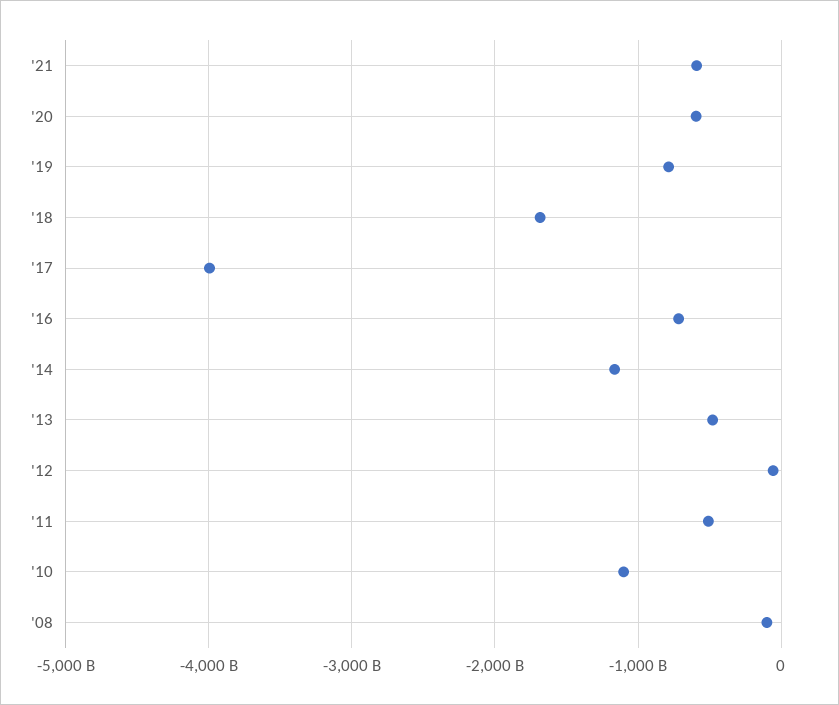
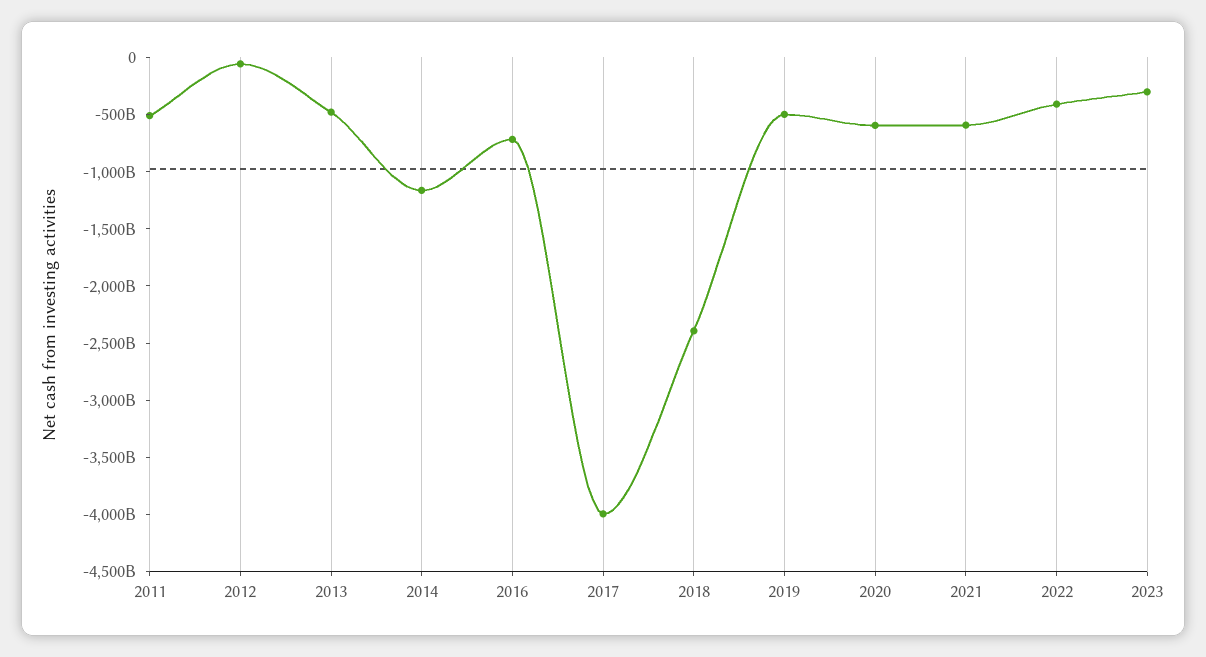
'19: -800000000000 -> -500000000000
'18: -1700000000000 -> -2400000000000
'10: -1100000000000 -> none
'08: -100000000000 -> none
2022: none -> -400000000000
2023: none -> -300000000000

